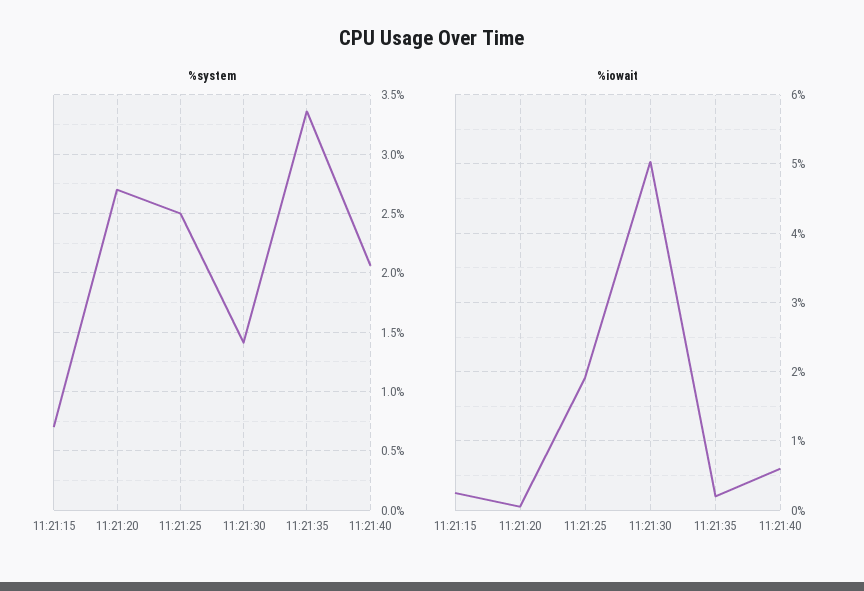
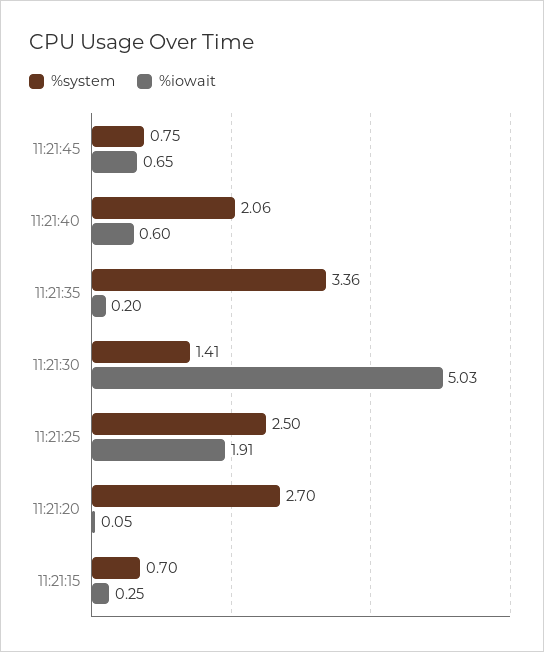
%system, 11:21:45: none -> 0.75
%iowait, 11:21:45: none -> 0.65

